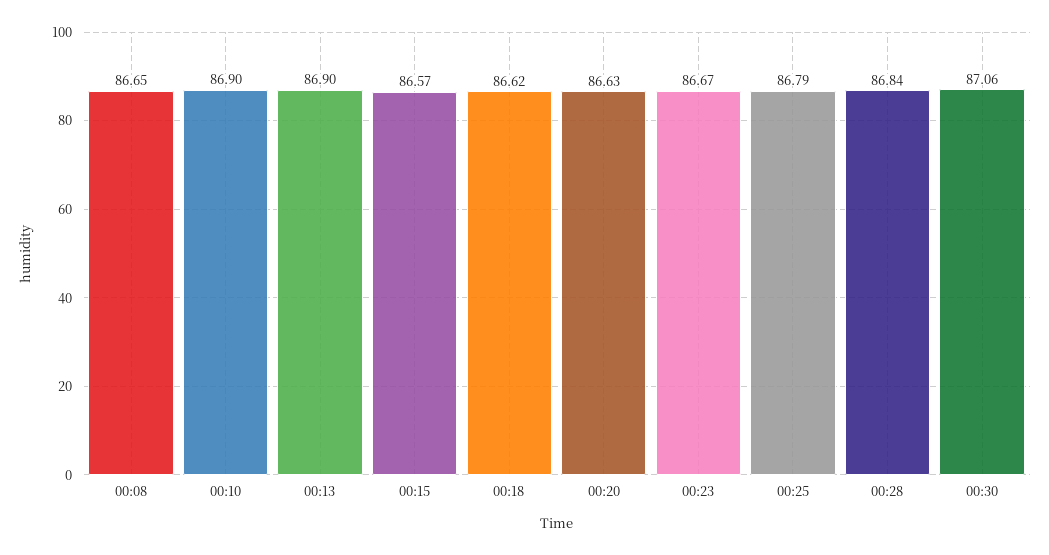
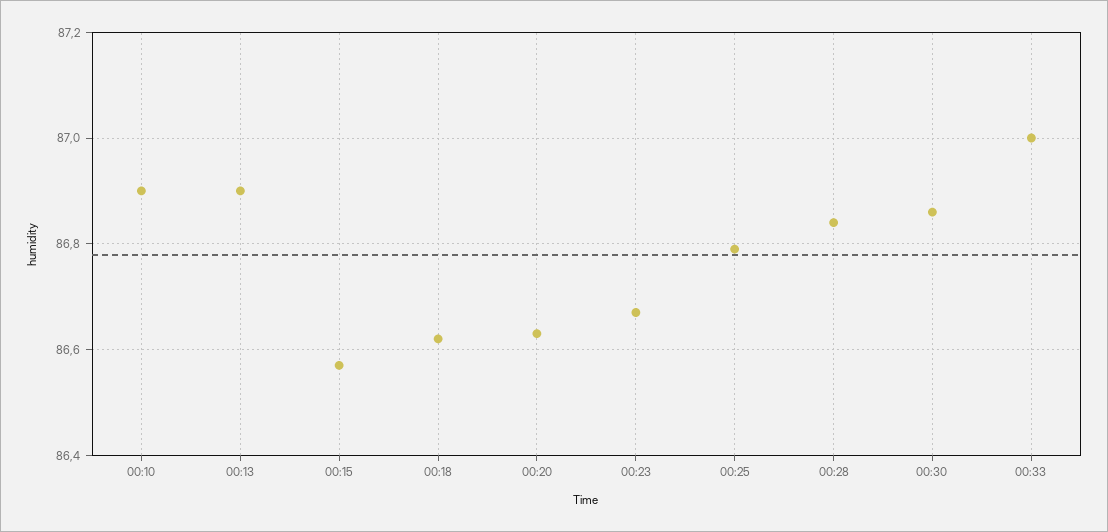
00:08: 86.65 -> none
00:30: 87.06 -> 86.85
00:33: none -> 87

